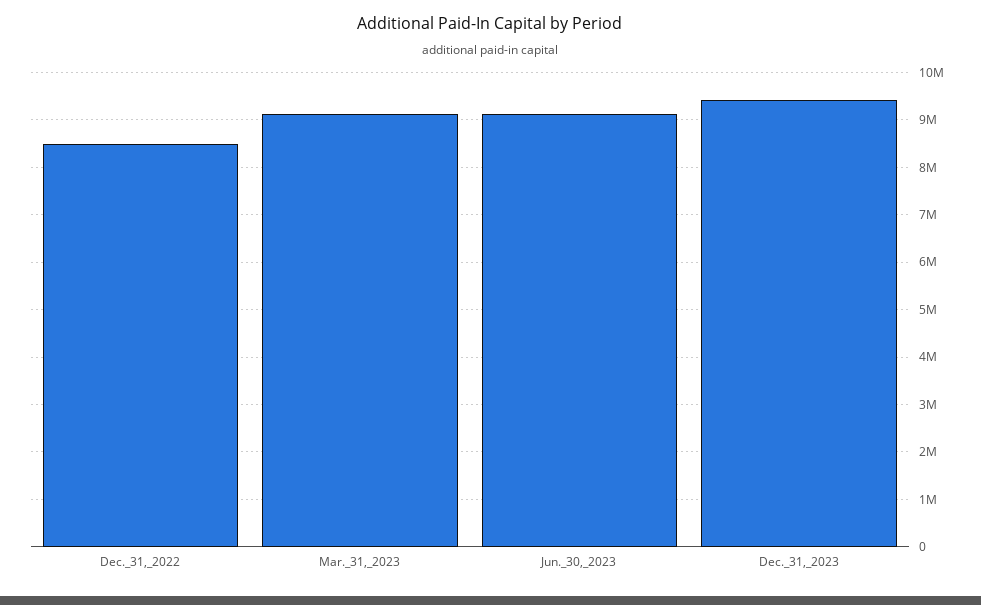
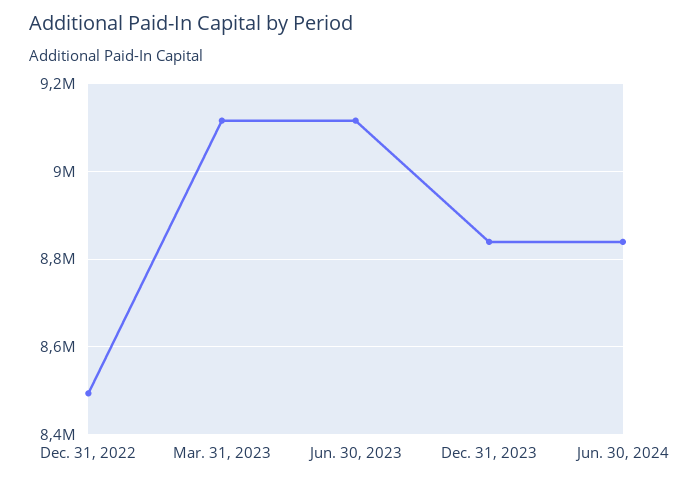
Dec._31,_2023: 9400000 -> 8840000
Jun. 30, 2024: none -> 8840000

